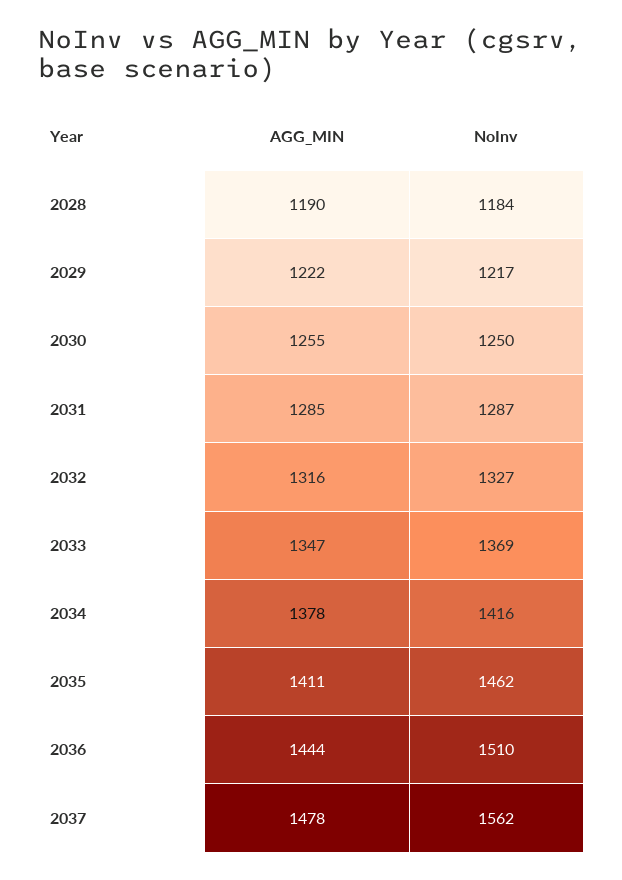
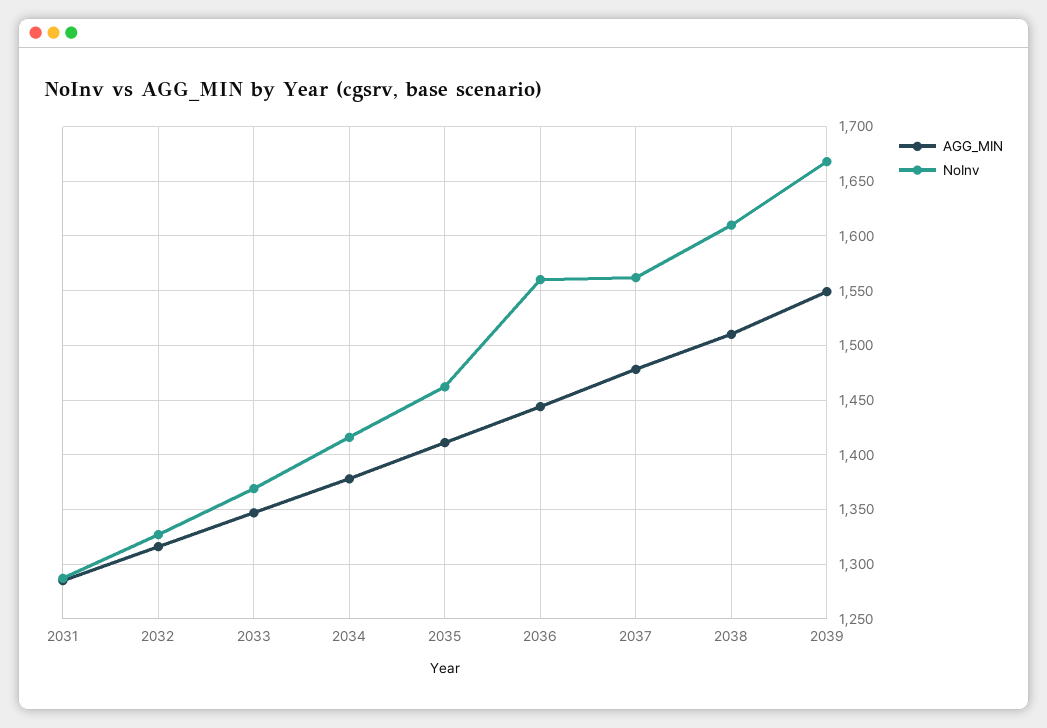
AGG_MIN, 2028: 1190 -> none
NoInv, 2028: 1184 -> none
AGG_MIN, 2029: 1222 -> none
NoInv, 2029: 1217 -> none
AGG_MIN, 2030: 1255 -> none
NoInv, 2030: 1250 -> none
NoInv, 2036: 1510 -> 1560
AGG_MIN, 2038: none -> 1510
NoInv, 2038: none -> 1610
AGG_MIN, 2039: none -> 1550
NoInv, 2039: none -> 1670

